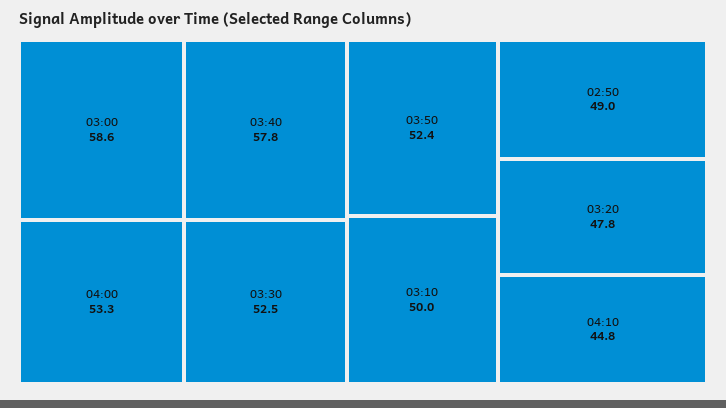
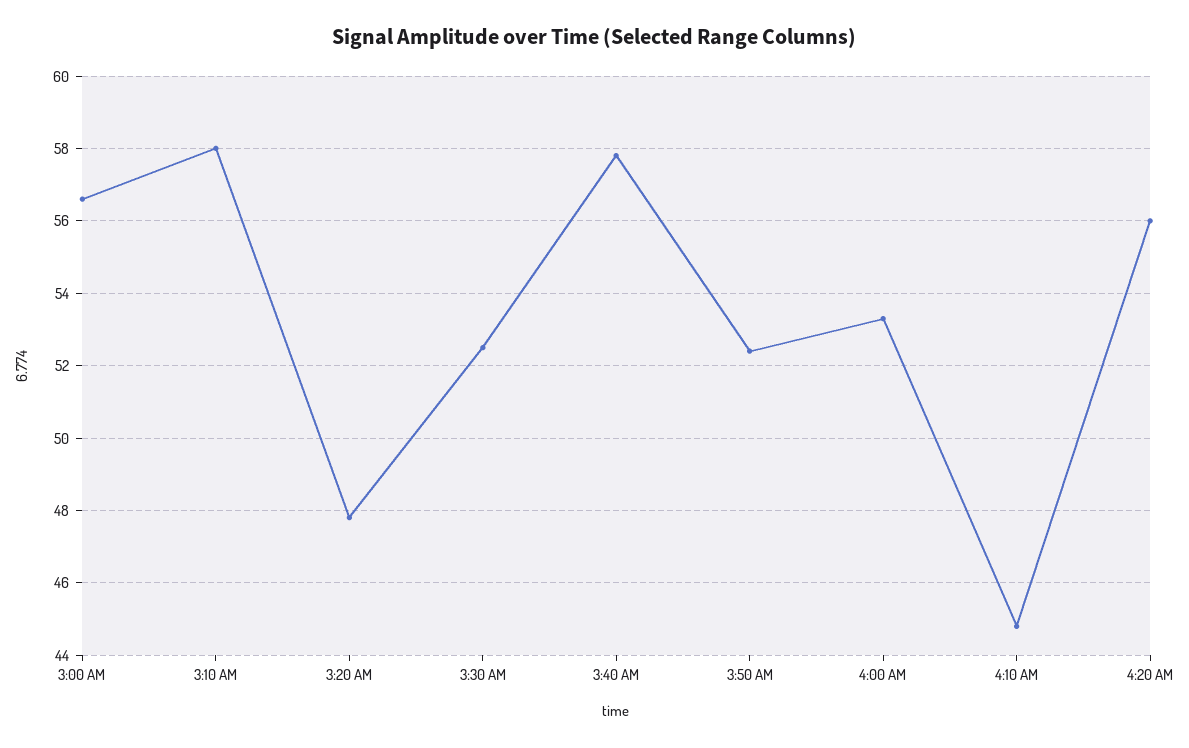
03:00: 58.6 -> 56.5
03:10: 50 -> 58
02:50: 49 -> none
4:20 AM: none -> 56

